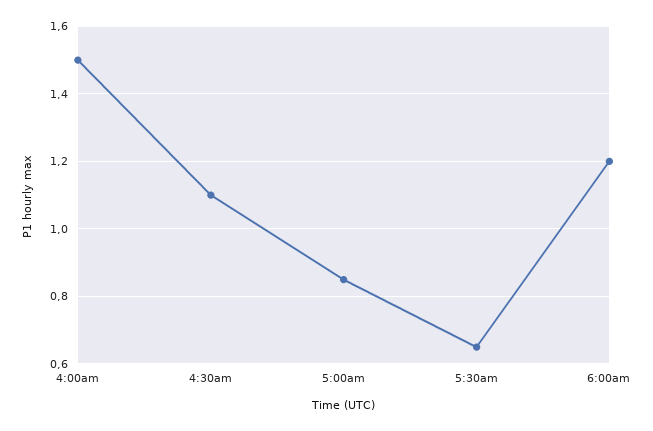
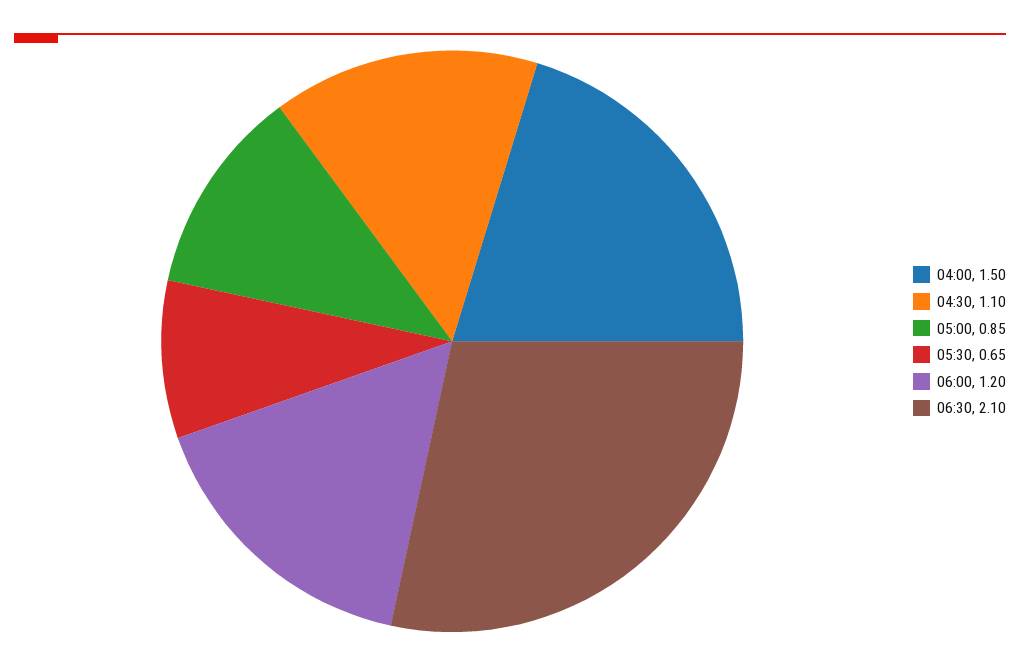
06:30: none -> 2.1

